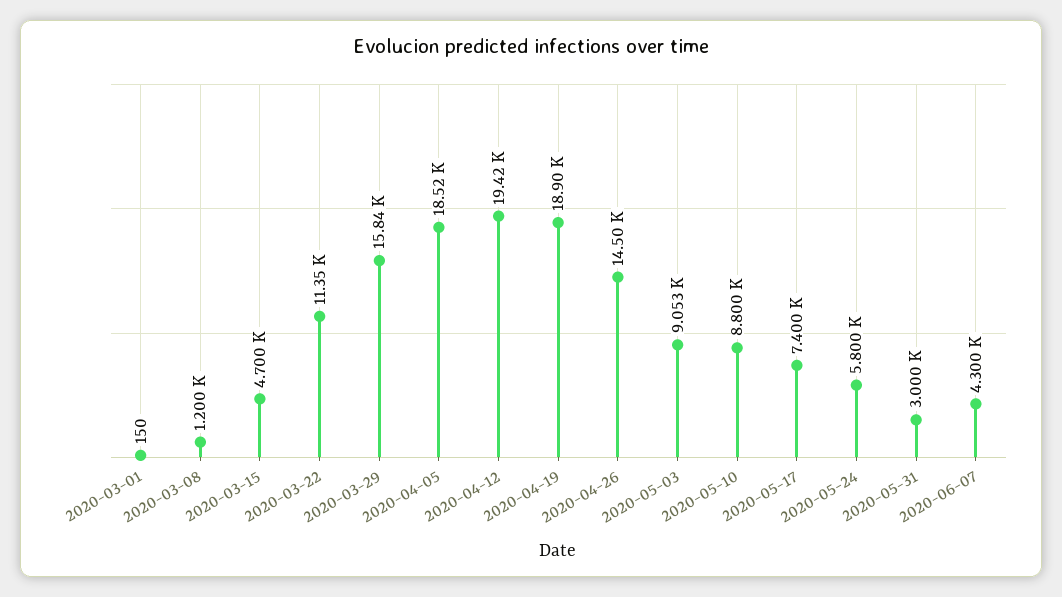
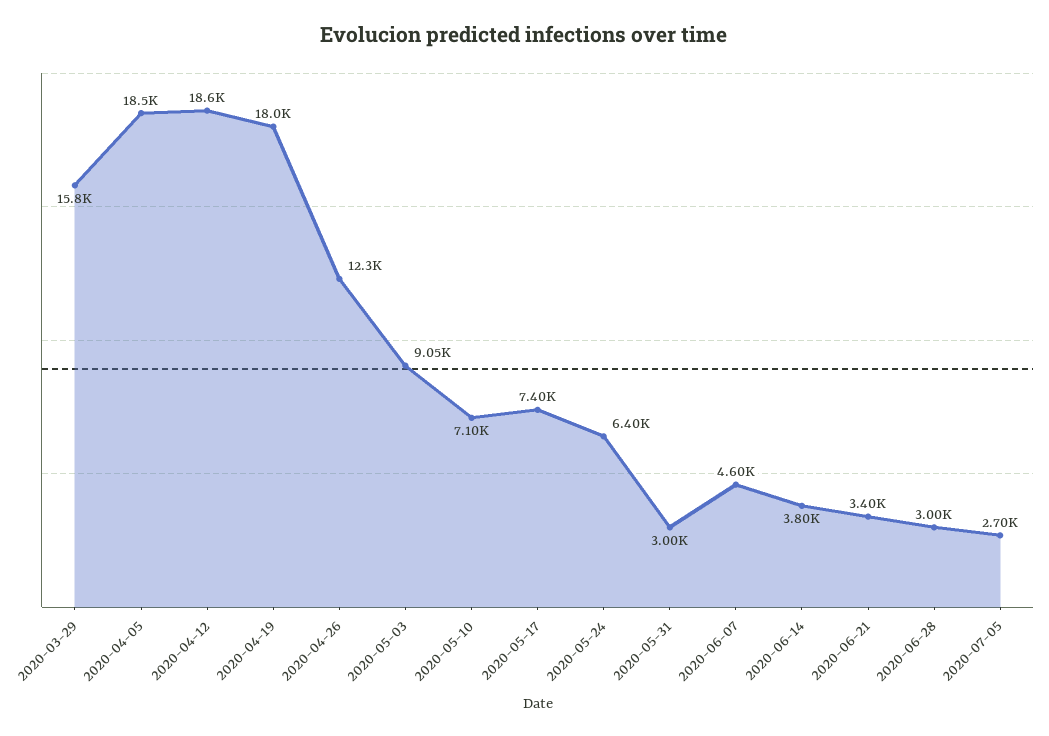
2020-03-01: 150 -> none
2020-03-08: 1200 -> none
2020-03-15: 4700 -> none
2020-03-22: 11350 -> none
2020-04-12: 19420 -> 18600
2020-04-19: 18900 -> 18000
2020-04-26: 14500 -> 12300
2020-05-10: 8800 -> 7100
2020-05-24: 5800 -> 6400
2020-06-07: 4300 -> 4600
2020-06-14: none -> 3800
2020-06-21: none -> 3400
2020-06-28: none -> 3000
2020-07-05: none -> 2700

